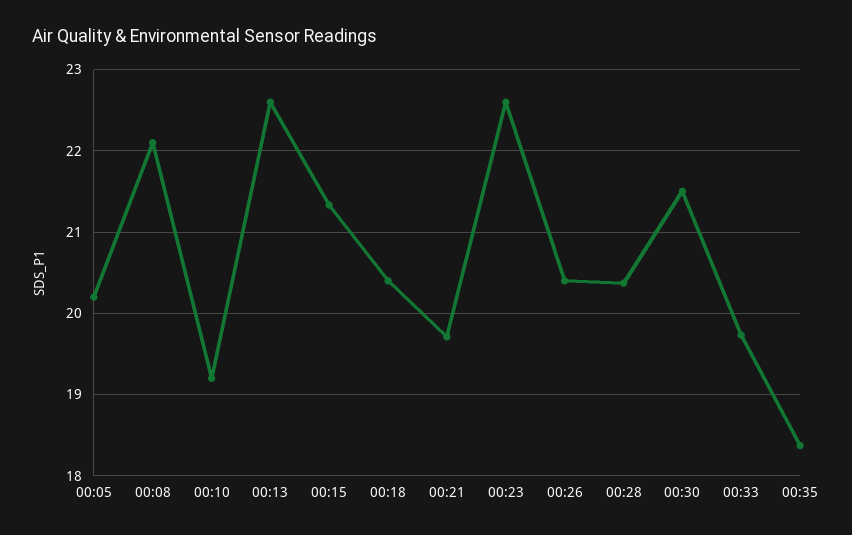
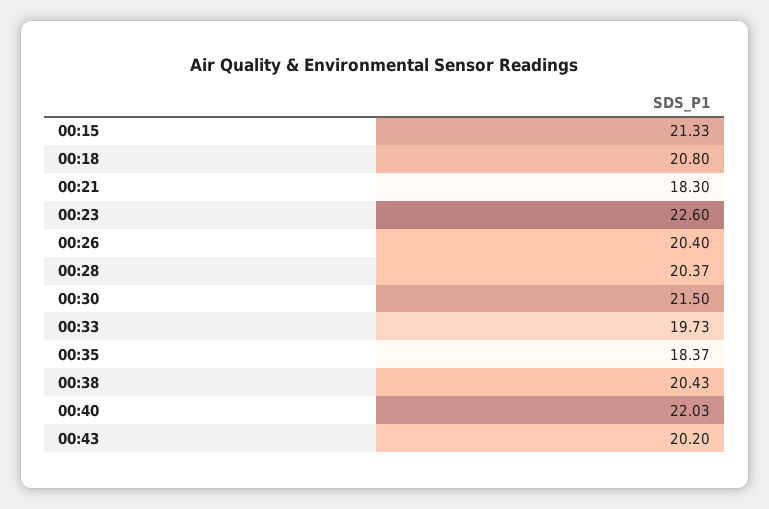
00:05: 20.2 -> none
00:08: 22.1 -> none
00:10: 19.2 -> none
00:13: 22.6 -> none
00:18: 20.4 -> 20.8
00:21: 19.7 -> 18.3
00:38: none -> 20.43
00:40: none -> 22.03
00:43: none -> 20.2

